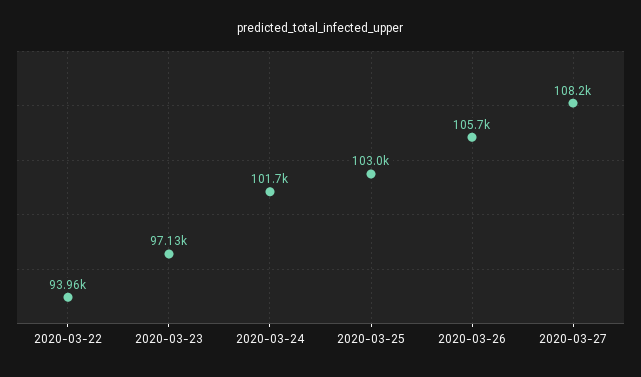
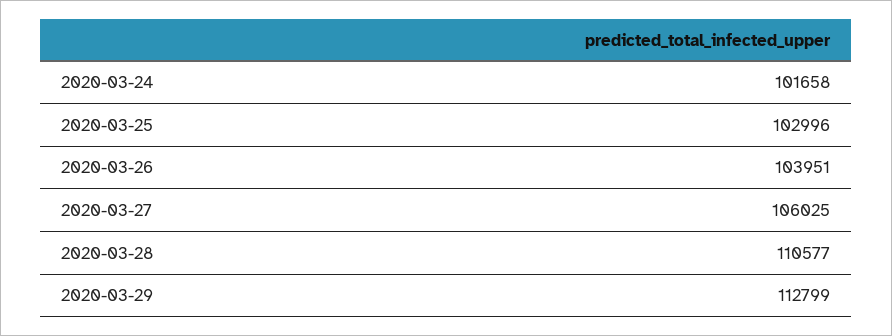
2020-03-22: 93960 -> none
2020-03-23: 97130 -> none
2020-03-26: 105700 -> 103951
2020-03-27: 108200 -> 106025
2020-03-28: none -> 110577
2020-03-29: none -> 112799

